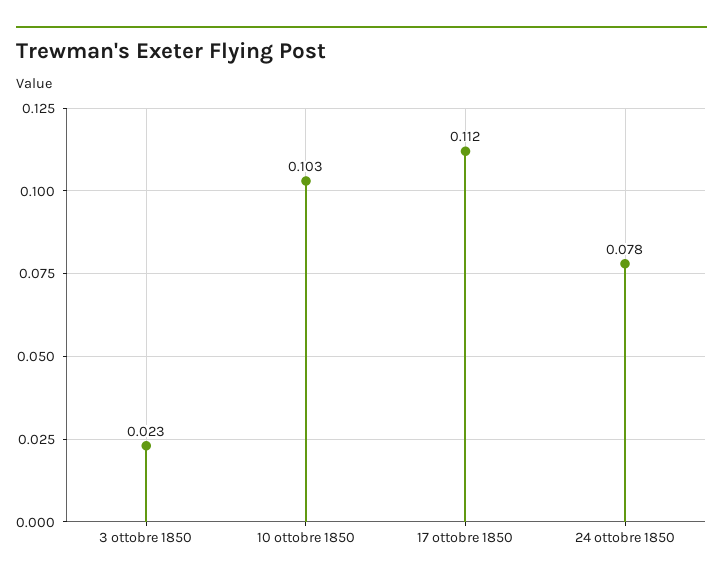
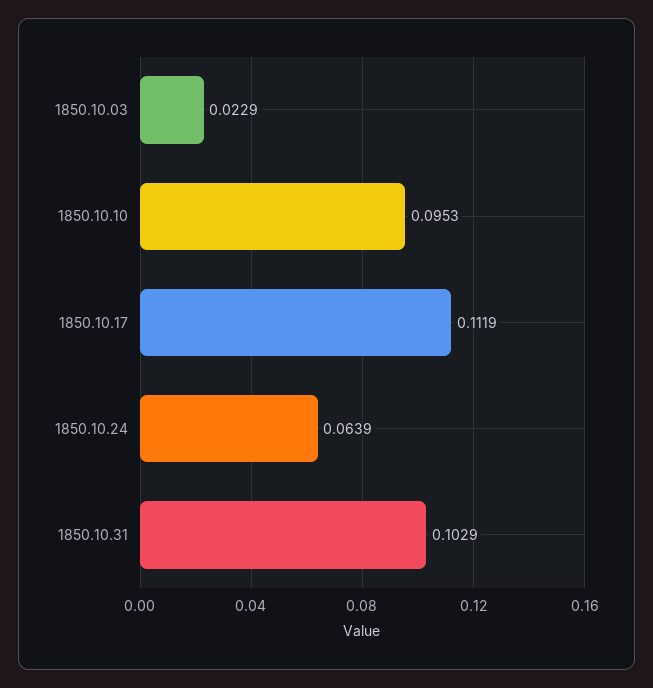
10 ottobre 1850: 0.103 -> 0.0953
24 ottobre 1850: 0.078 -> 0.0639
1850.10.31: none -> 0.1029

